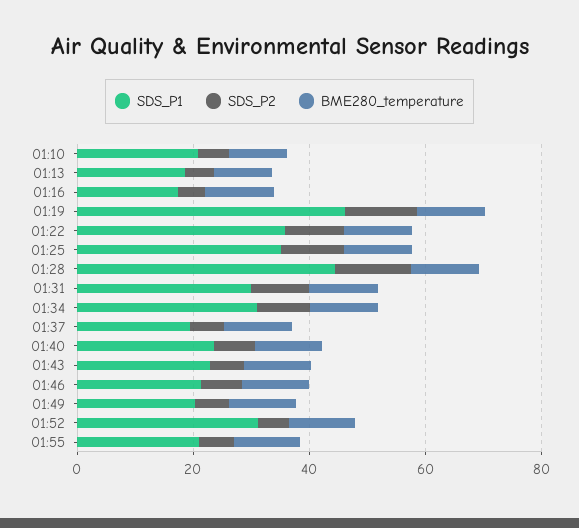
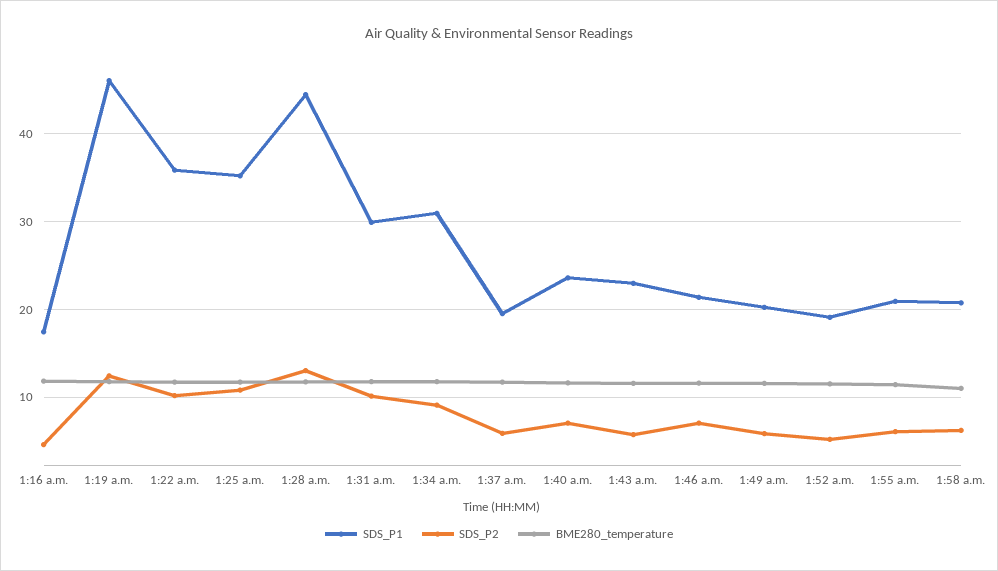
SDS_P1, 01:10: 20 -> none
SDS_P2, 01:10: 5 -> none
BME280_temperature, 01:10: 10 -> none
SDS_P1, 01:13: 20 -> none
SDS_P2, 01:13: 5 -> none
BME280_temperature, 01:13: 10 -> none
SDS_P1, 01:52: 30 -> 19
SDS_P1, 1:58 a.m.: none -> 21
SDS_P2, 1:58 a.m.: none -> 6
BME280_temperature, 1:58 a.m.: none -> 11

